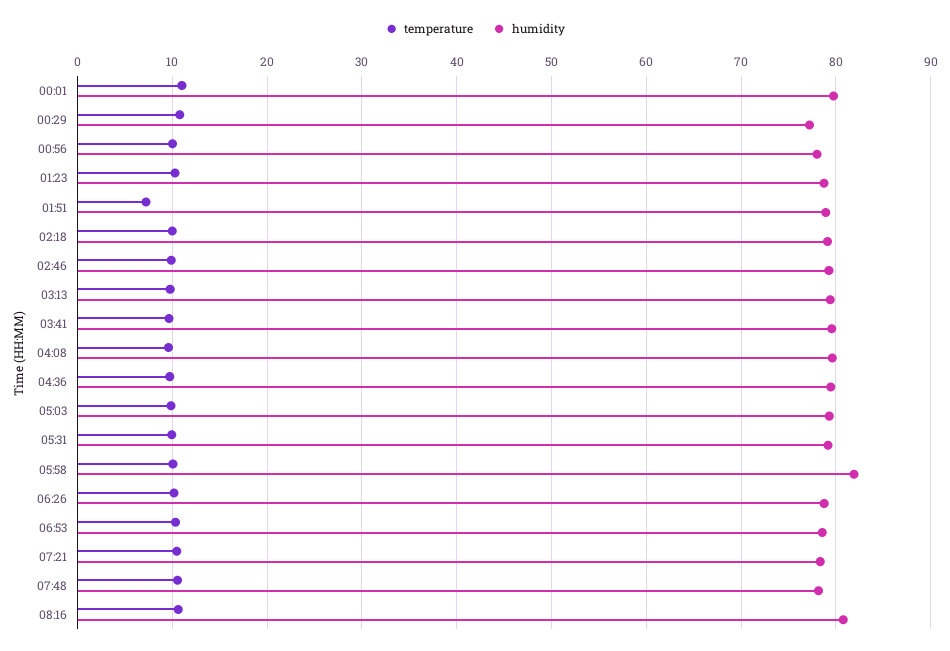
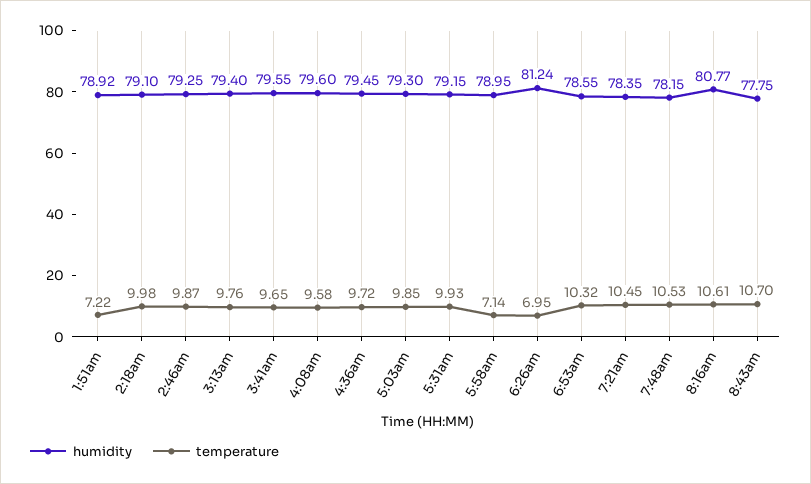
temperature, 00:01: 11 -> none
humidity, 00:01: 80 -> none
temperature, 00:29: 11 -> none
humidity, 00:29: 77 -> none
temperature, 00:56: 10 -> none
humidity, 00:56: 78 -> none
temperature, 01:23: 10 -> none
humidity, 01:23: 79 -> none
temperature, 05:58: 10 -> 7.14
humidity, 05:58: 82 -> 78.95
temperature, 06:26: 10 -> 6.95
humidity, 06:26: 79 -> 81.24
humidity, 8:43am: none -> 77.75
temperature, 8:43am: none -> 10.7

